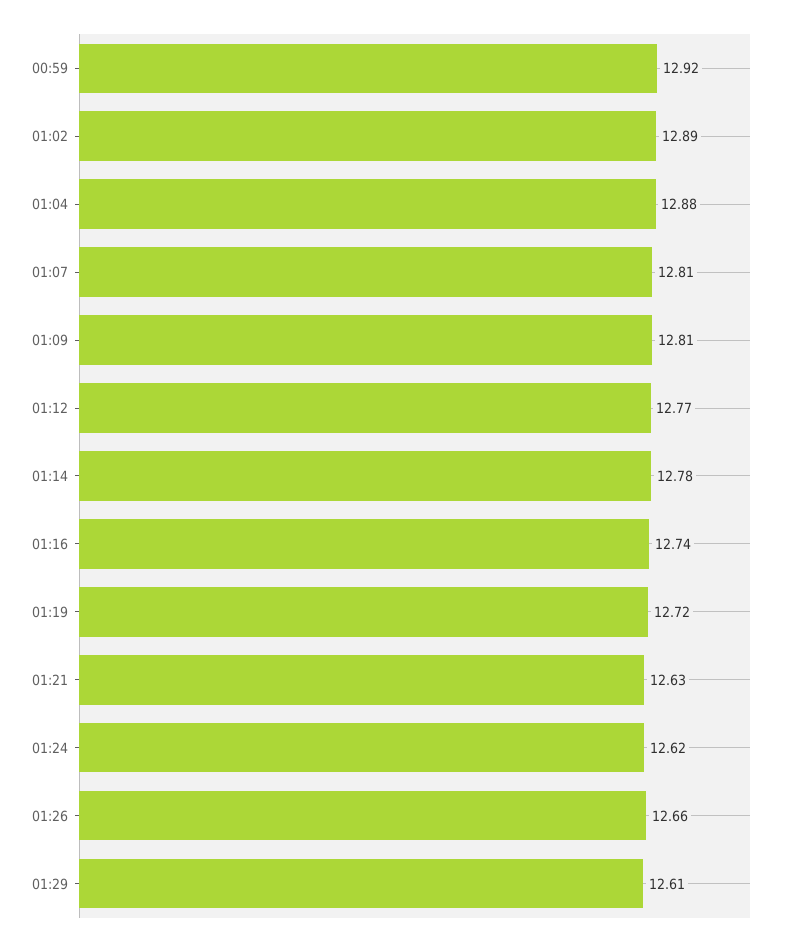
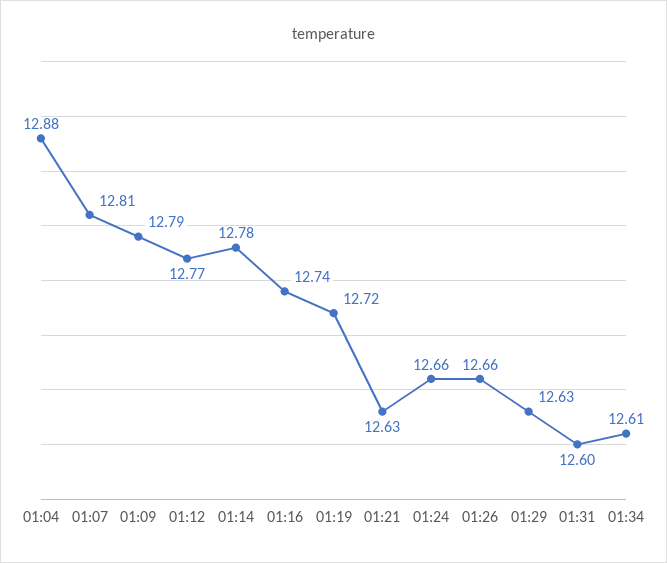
00:59: 12.92 -> none
01:02: 12.89 -> none
01:09: 12.81 -> 12.79
01:24: 12.62 -> 12.66
01:29: 12.61 -> 12.63
01:31: none -> 12.6
01:34: none -> 12.61

